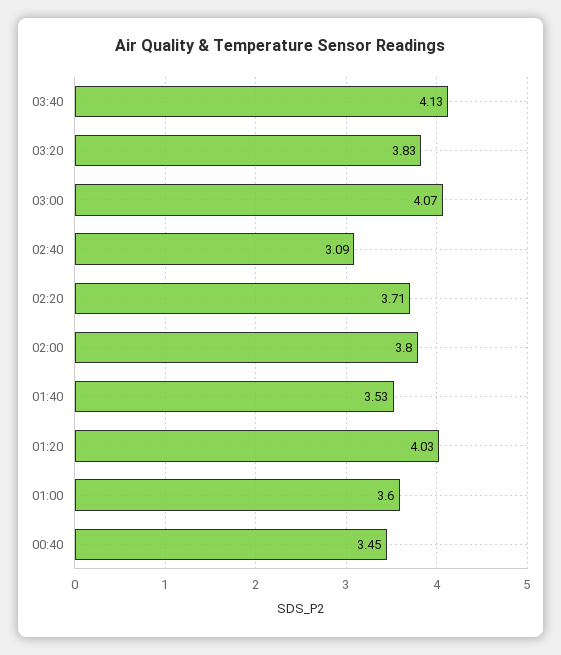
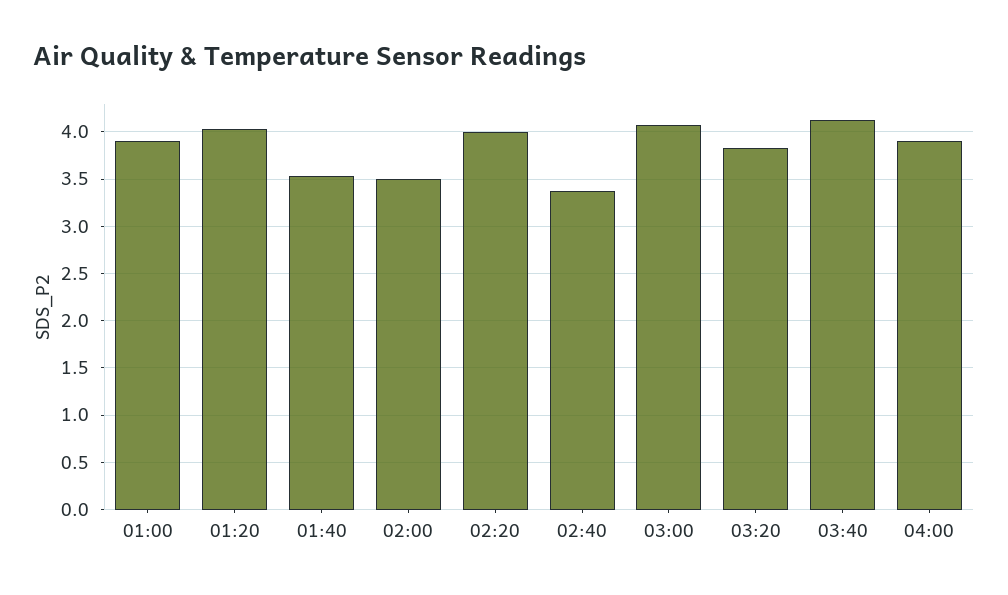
02:40: 3.09 -> 3.4
02:20: 3.71 -> 4
02:00: 3.8 -> 3.5
01:00: 3.6 -> 3.9
00:40: 3.45 -> none
04:00: none -> 3.9

